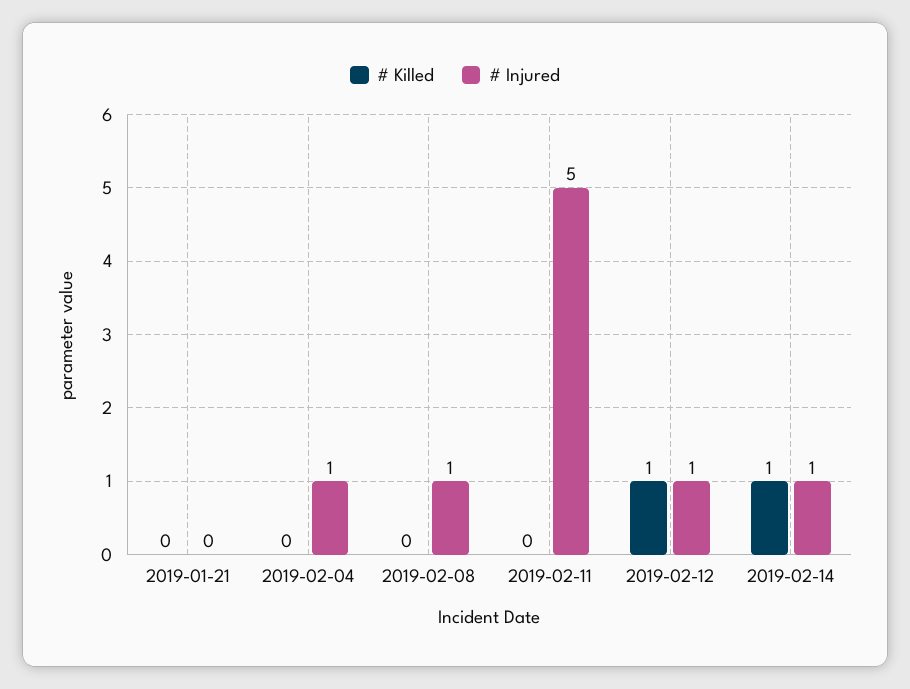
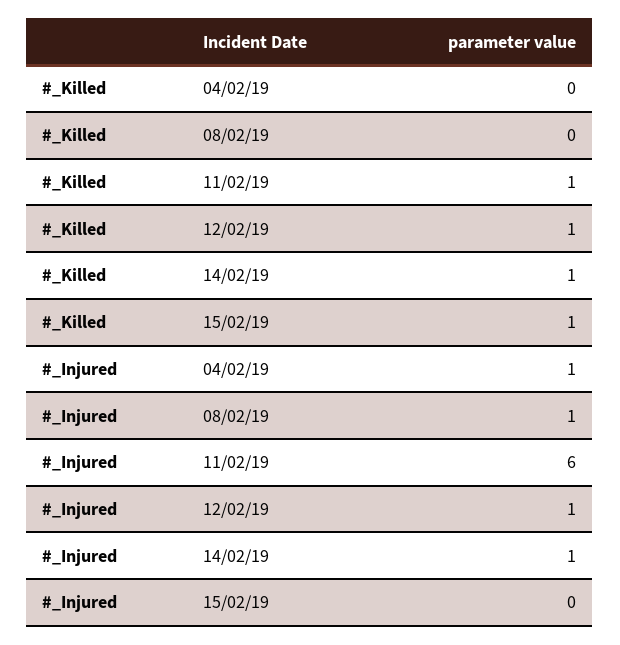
# Killed, 2019-01-21: 0 -> none
# Injured, 2019-01-21: 0 -> none
# Killed, 2019-02-11: 0 -> 1
# Injured, 2019-02-11: 5 -> 6
# Killed, 15/02/19: none -> 1
# Injured, 15/02/19: none -> 0

